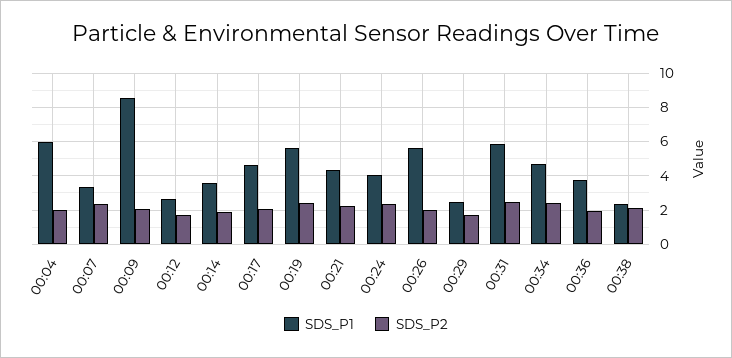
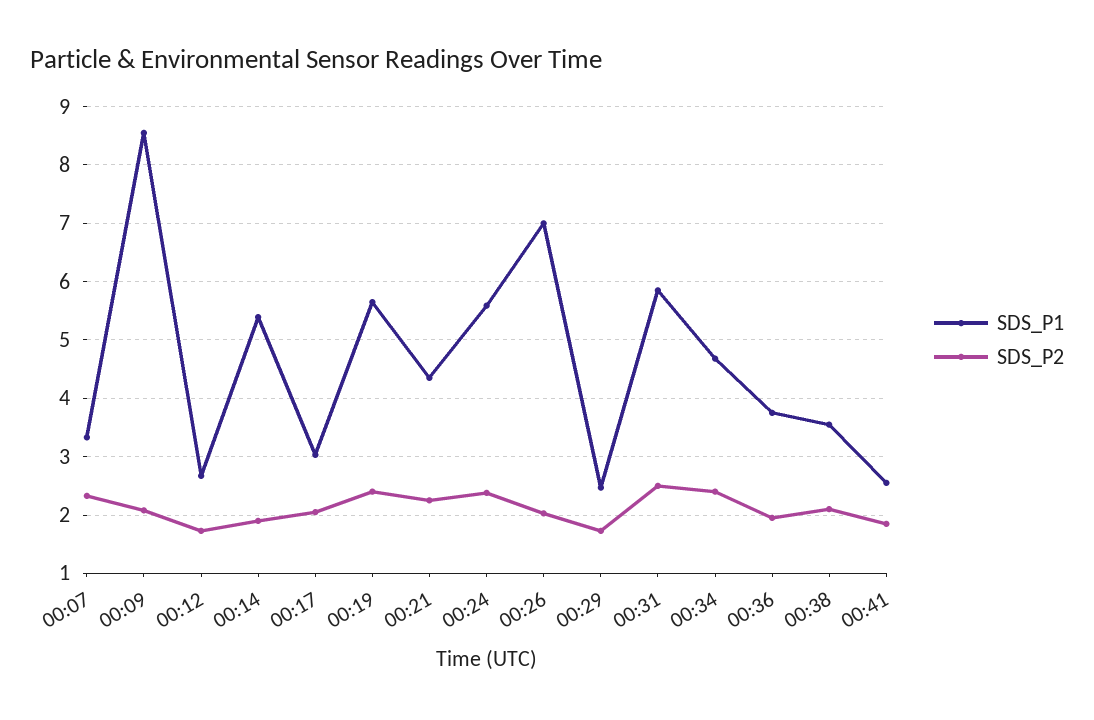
SDS_P1, 00:04: 6 -> none
SDS_P2, 00:04: 2 -> none
SDS_P1, 00:14: 3.5 -> 5.4
SDS_P1, 00:17: 4.5 -> 3
SDS_P1, 00:24: 4 -> 5.6
SDS_P1, 00:26: 5.5 -> 7
SDS_P1, 00:38: 2.5 -> 3.6
SDS_P1, 00:41: none -> 2.6
SDS_P2, 00:41: none -> 1.8

